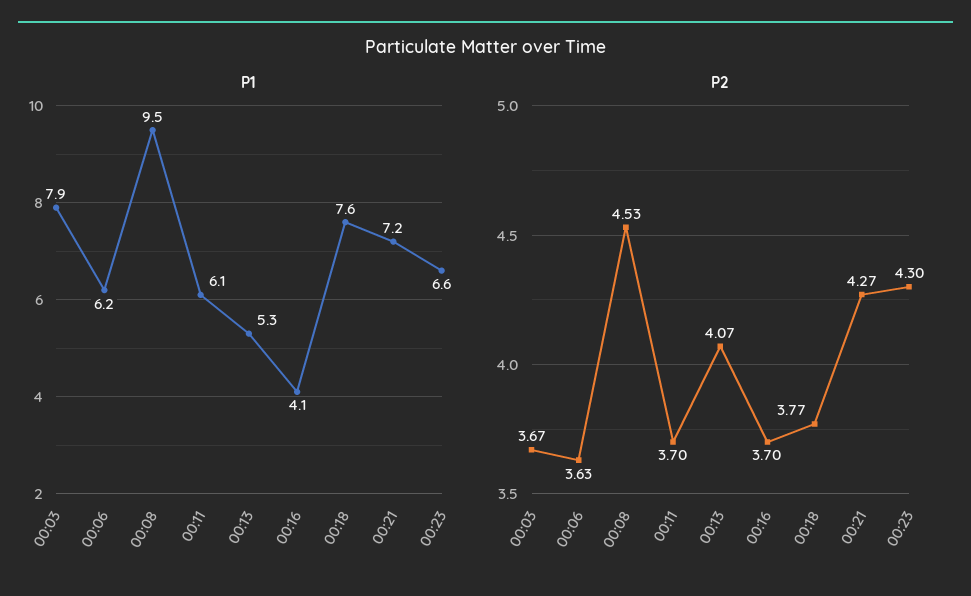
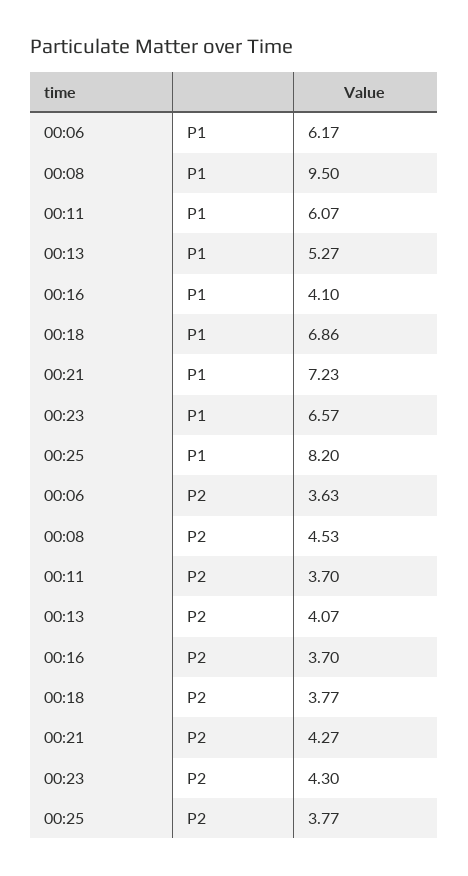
P1, 00:03: 7.9 -> none
P1, 00:18: 7.6 -> 6.86
P2, 00:03: 3.67 -> none
P1, 00:25: none -> 8.2
P2, 00:25: none -> 3.77

